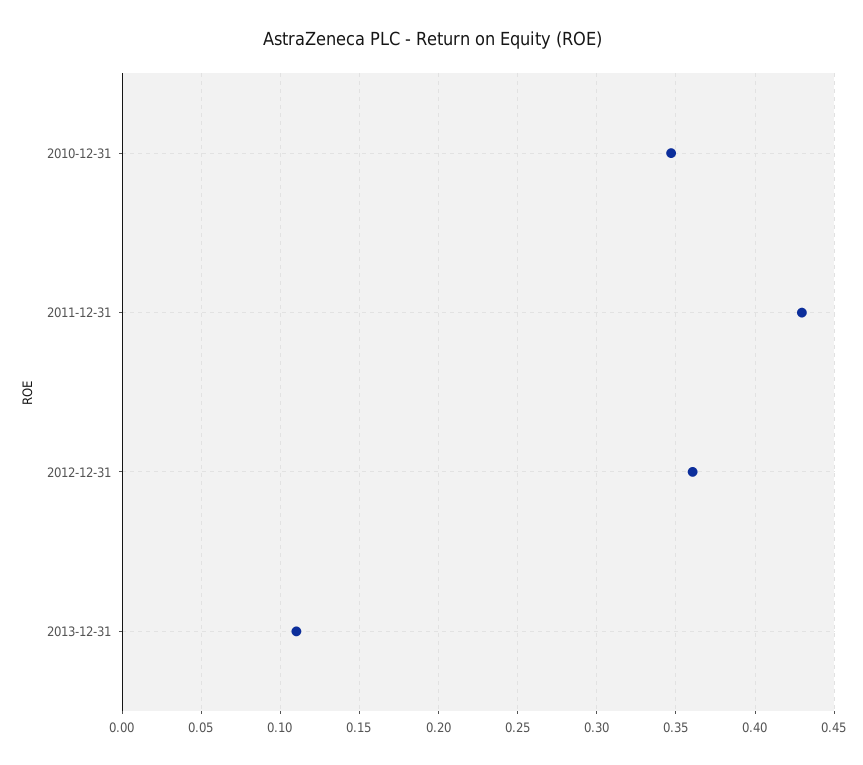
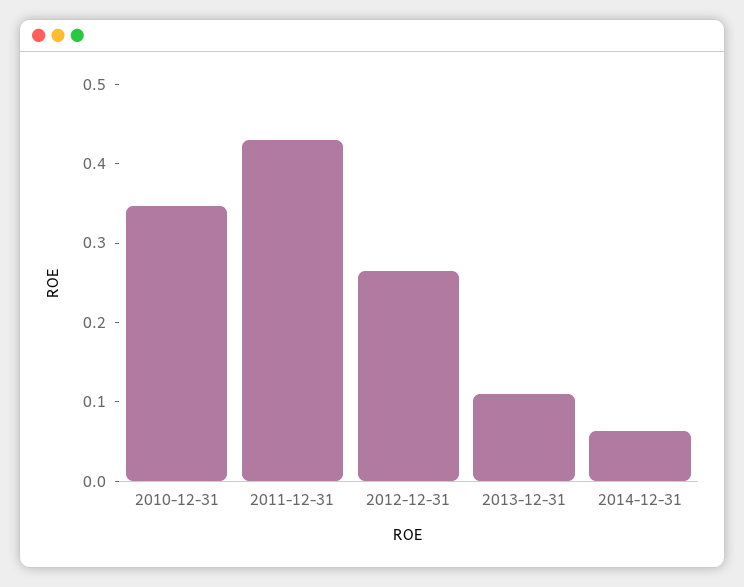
2012-12-31: 0.36 -> 0.26
2014-12-31: none -> 0.06

